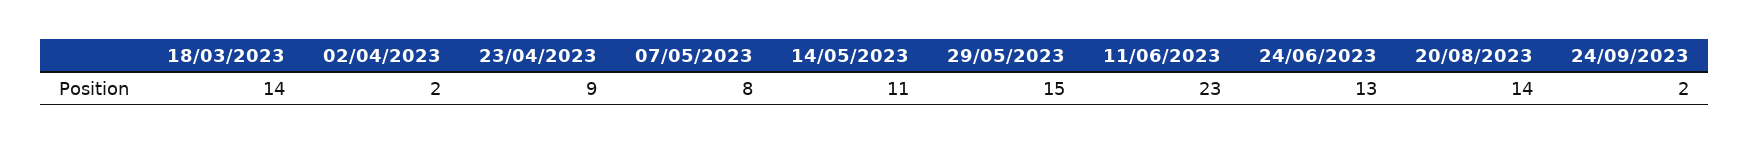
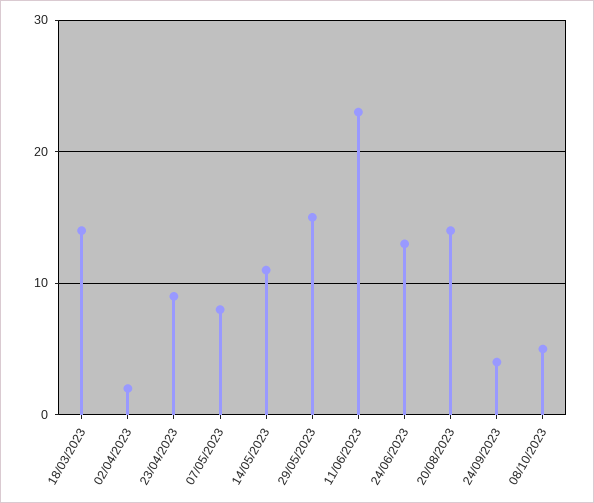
24/09/2023: 2 -> 4
08/10/2023: none -> 5

